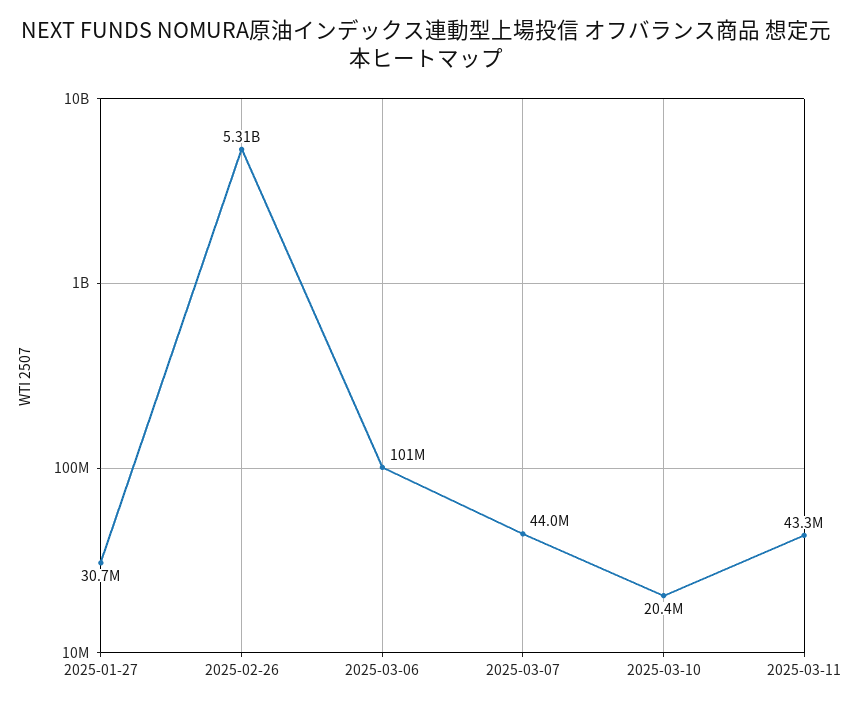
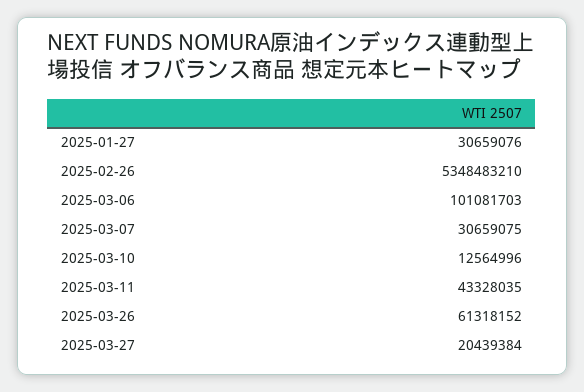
2025-02-26: 5310000000 -> 5348483210
2025-03-07: 44000000 -> 30659075
2025-03-10: 20400000 -> 12564996
2025-03-26: none -> 61318152
2025-03-27: none -> 20439384

